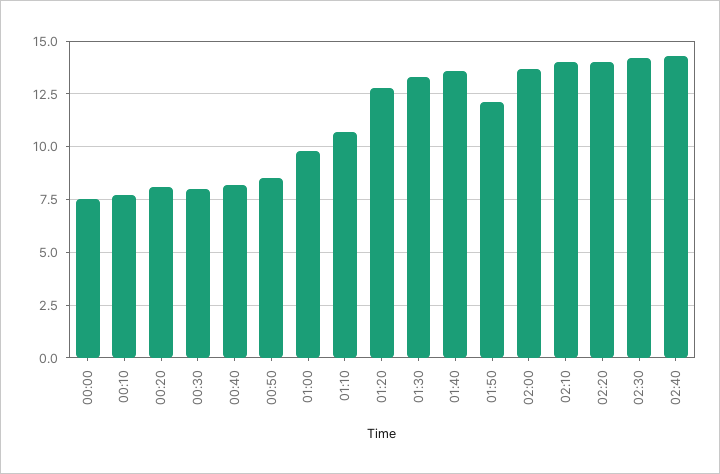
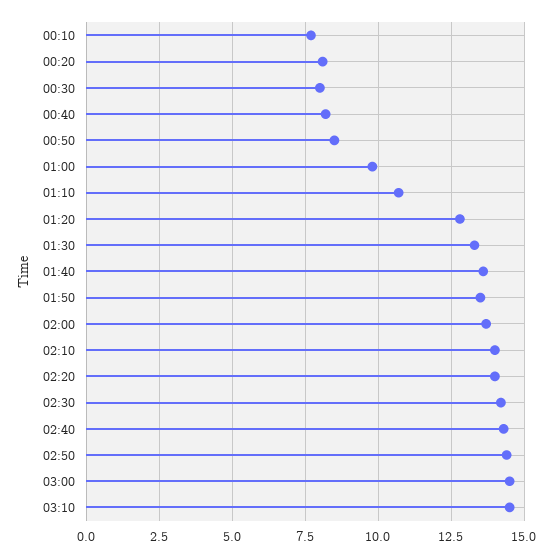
00:00: 7.5 -> none
01:50: 12 -> 13.5
02:50: none -> 14.5
03:00: none -> 14.5
03:10: none -> 14.5

